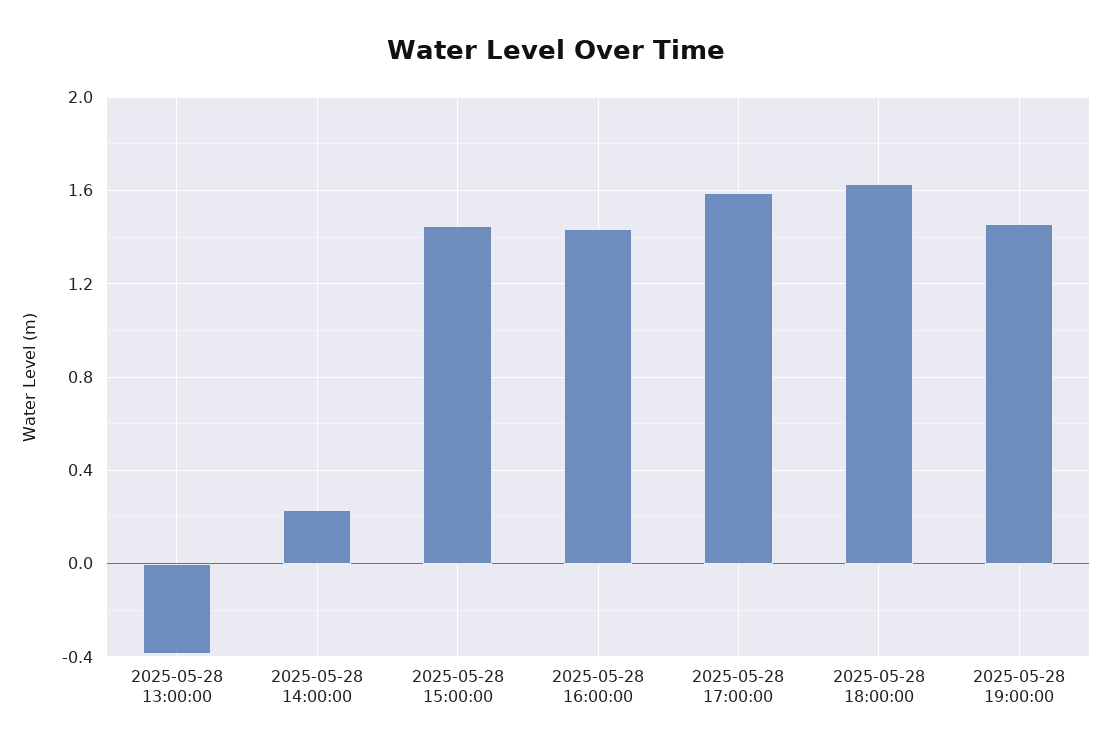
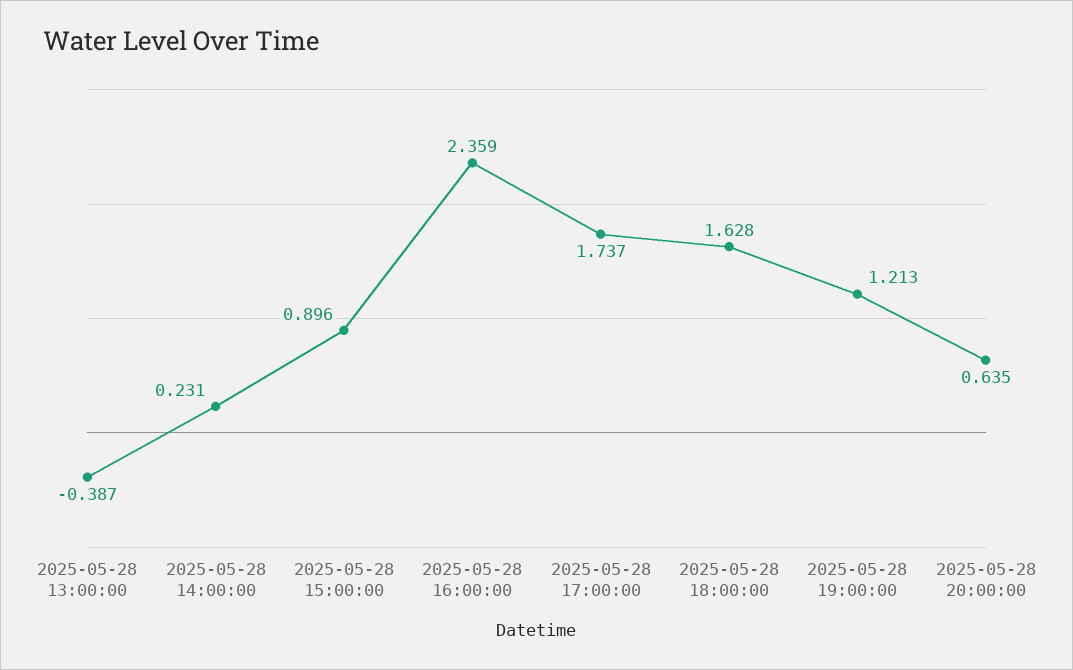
2025-05-28 15:00:00: 1.45 -> 0.896
2025-05-28 16:00:00: 1.45 -> 2.359
2025-05-28 17:00:00: 1.6 -> 1.737
2025-05-28 19:00:00: 1.45 -> 1.213
2025-05-28 20:00:00: none -> 0.635

